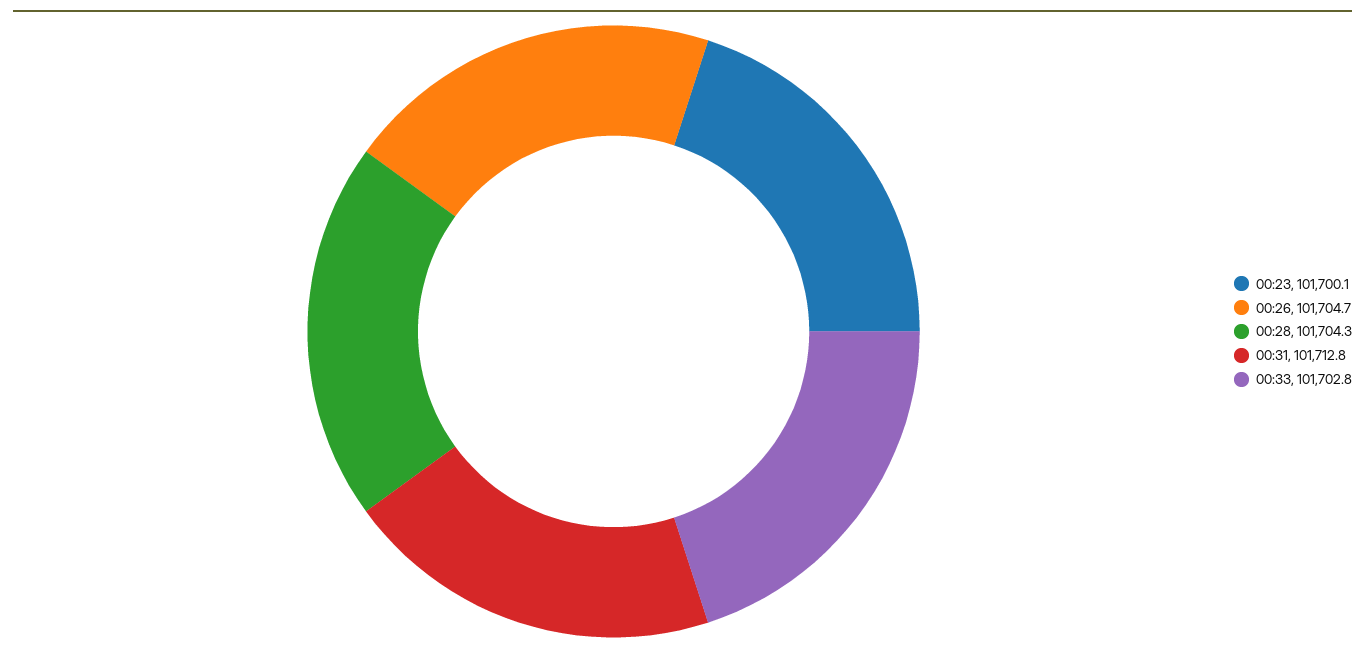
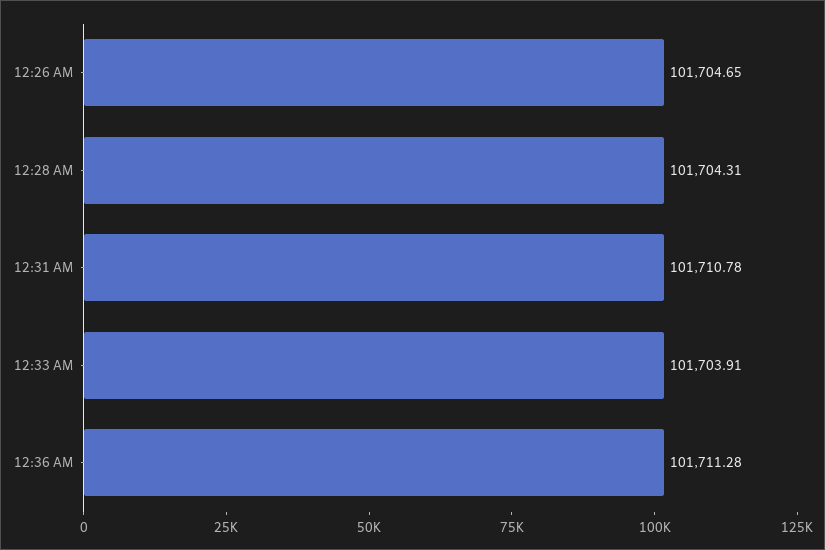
00:23: 101700.1 -> none
00:31: 101712.8 -> 101710.78
00:33: 101702.8 -> 101703.91
12:36 AM: none -> 101711.28

